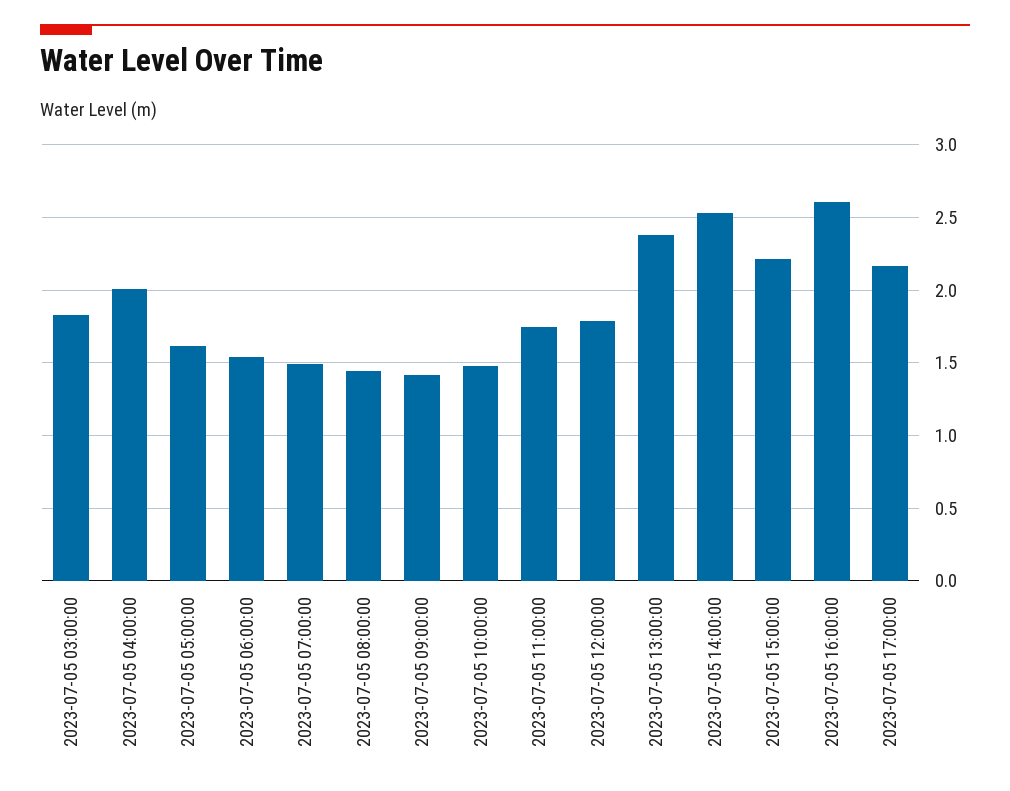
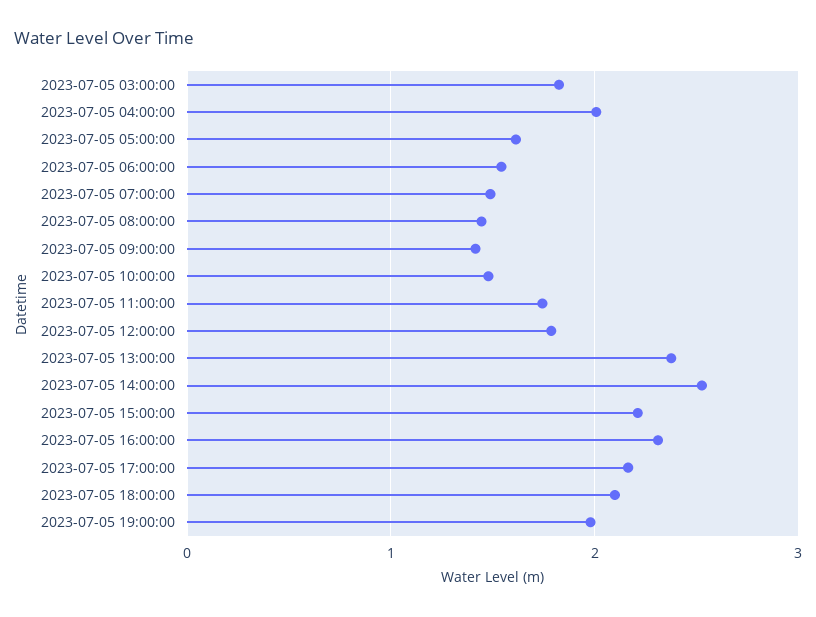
2023-07-05 16:00:00: 2.6 -> 2.3
2023-07-05 18:00:00: none -> 2.1
2023-07-05 19:00:00: none -> 2

